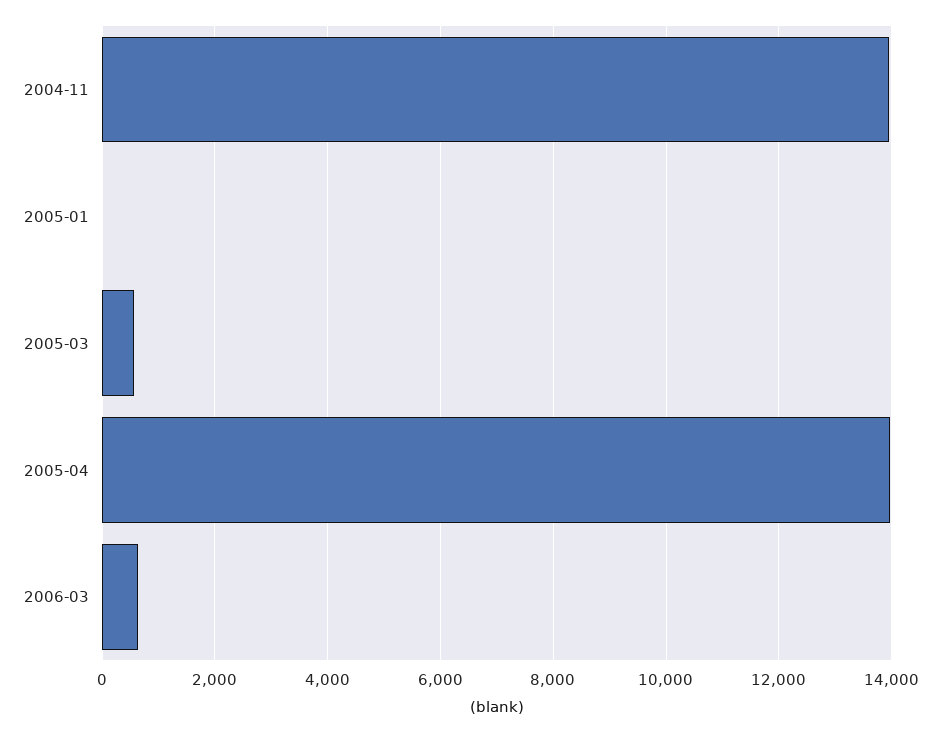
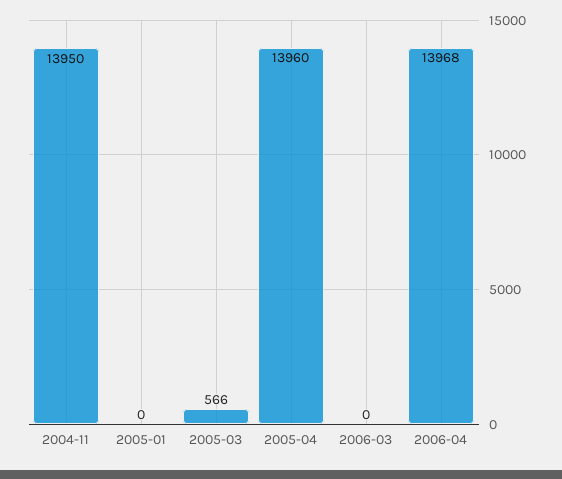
2006-03: 600 -> 0
2006-04: none -> 13968

